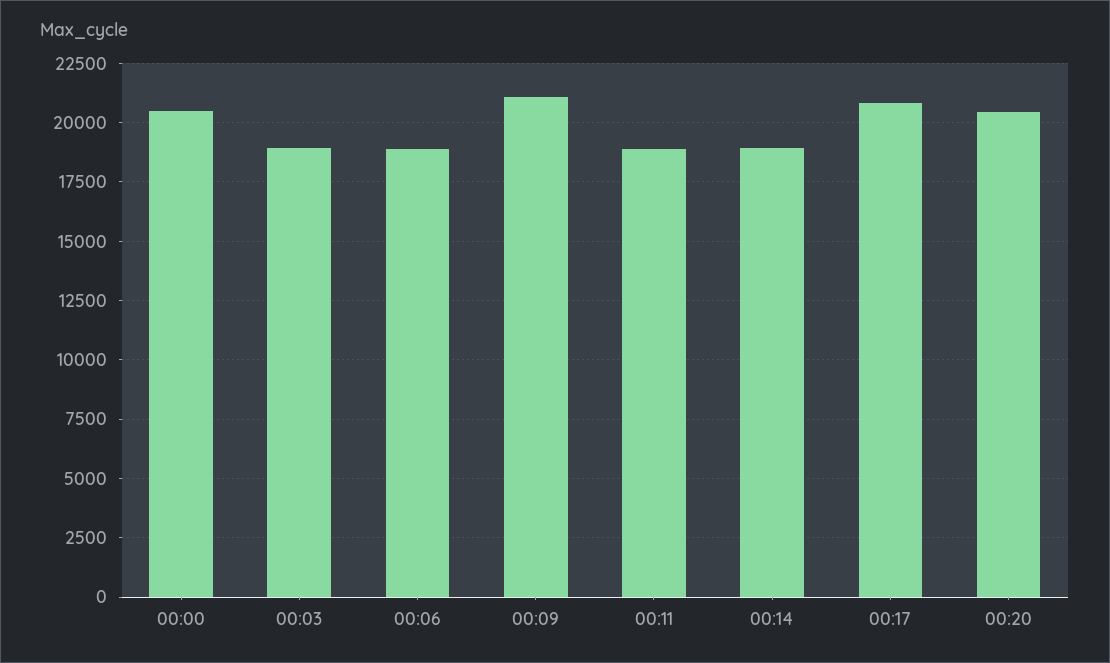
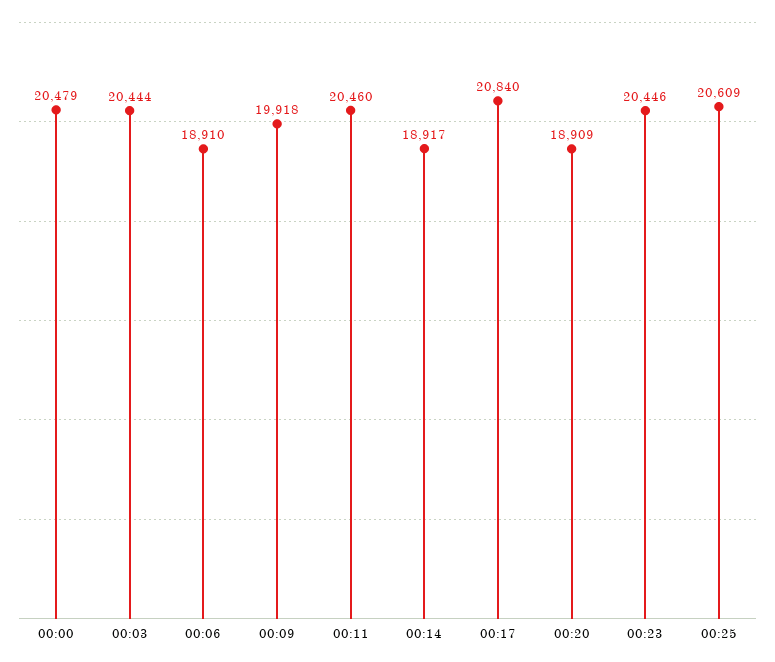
00:03: 19000 -> 20444
00:09: 21000 -> 19918
00:11: 19000 -> 20460
00:20: 20500 -> 18909
00:23: none -> 20446
00:25: none -> 20609

